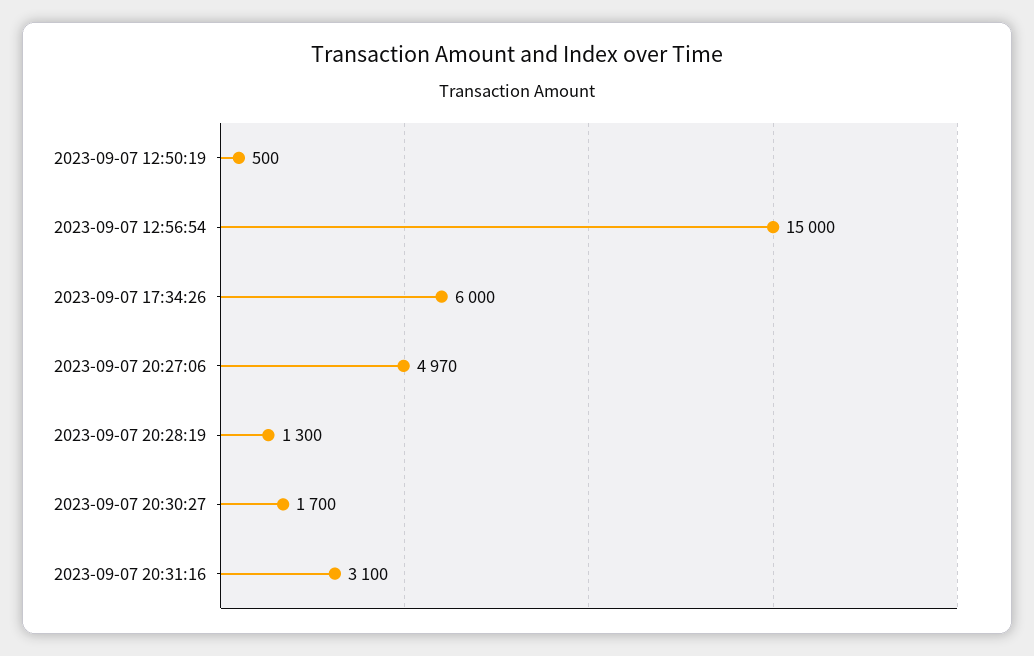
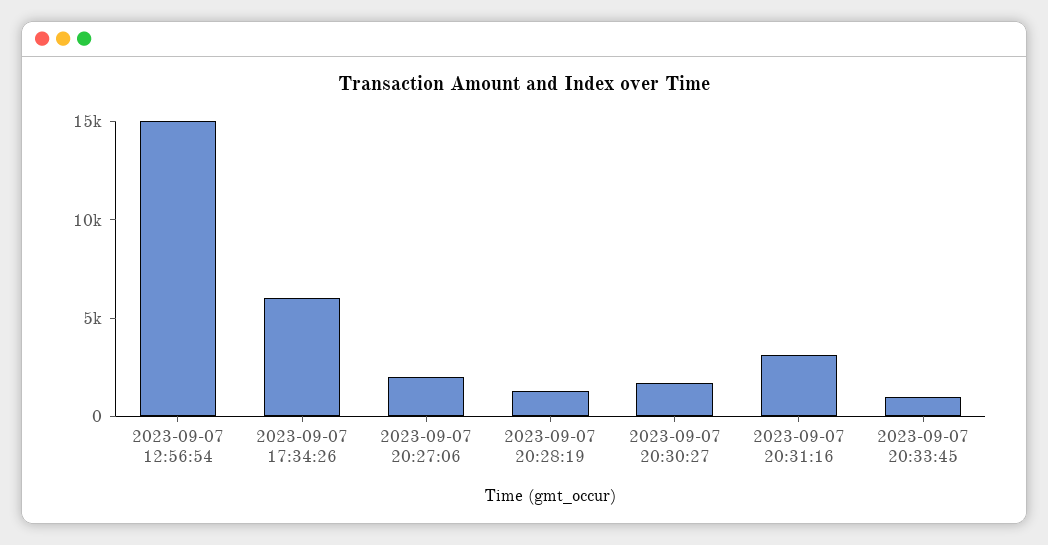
2023-09-07 12:50:19: 500 -> none
2023-09-07 20:27:06: 4970 -> 2000
2023-09-07 20:33:45: none -> 1000

